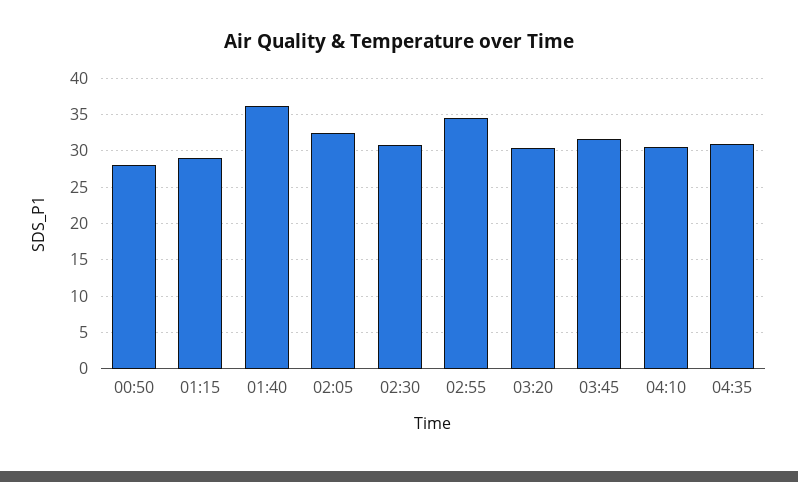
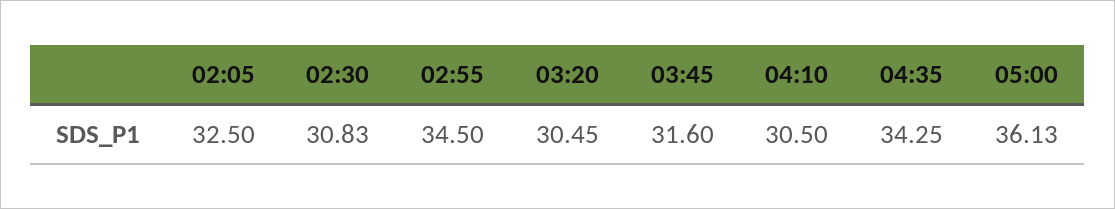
00:50: 28 -> none
01:15: 29 -> none
01:40: 36 -> none
04:35: 31 -> 34.25
05:00: none -> 36.13

